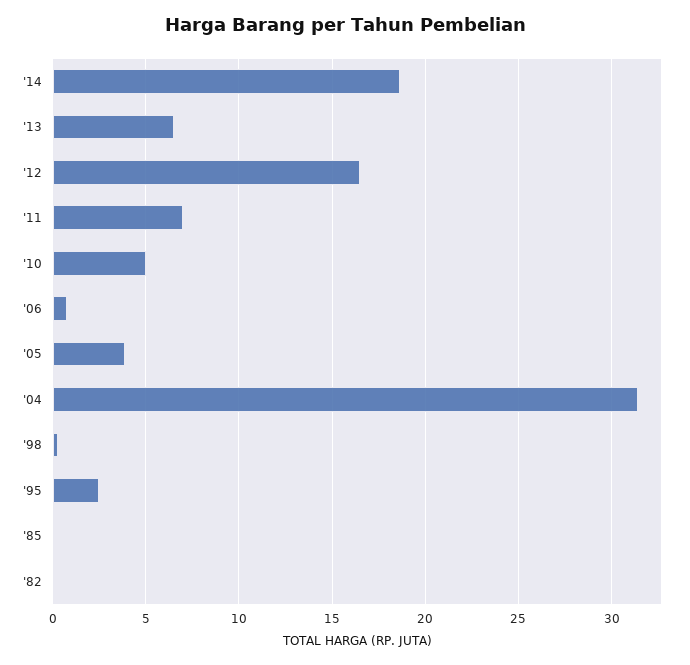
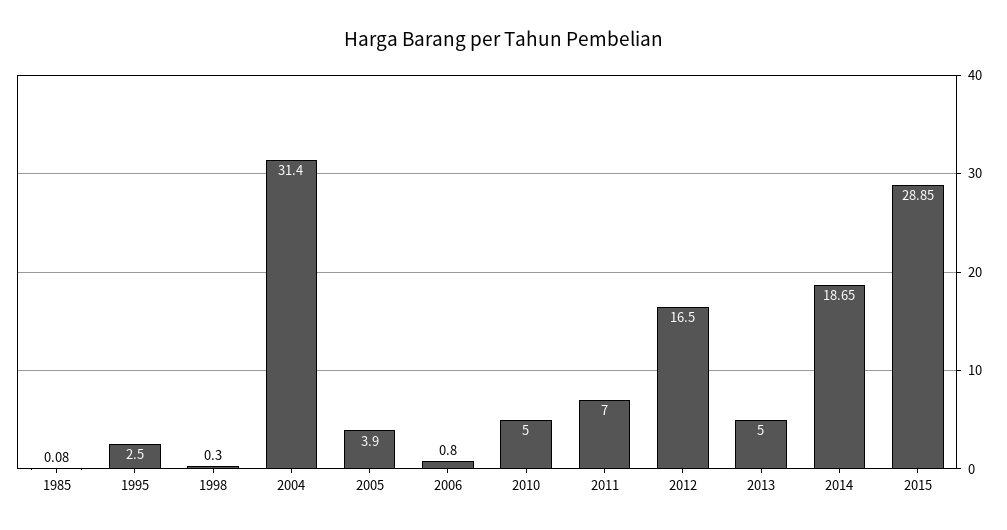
'13: 6.5 -> 5
'82: 0 -> none
2015: none -> 28.85

